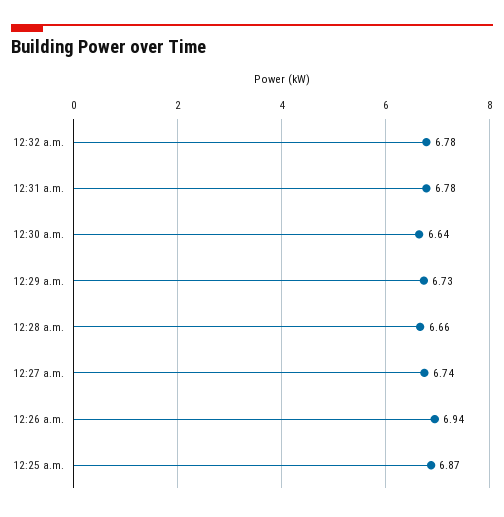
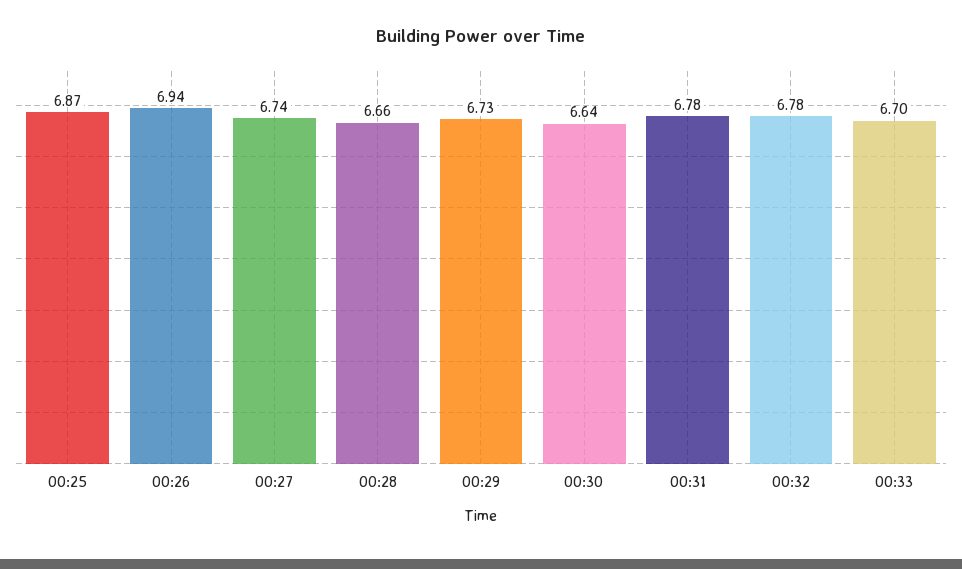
00:33: none -> 6.7

